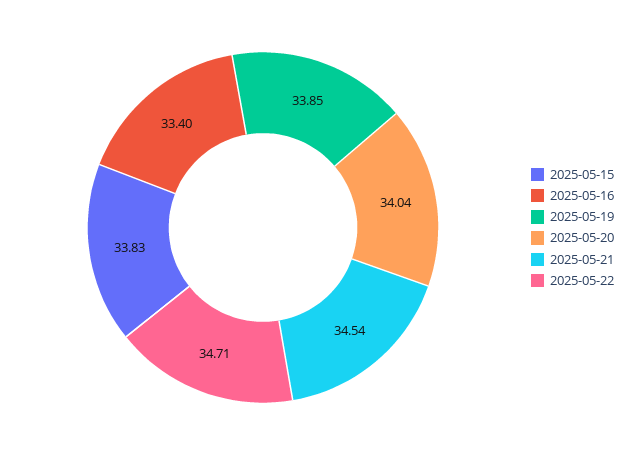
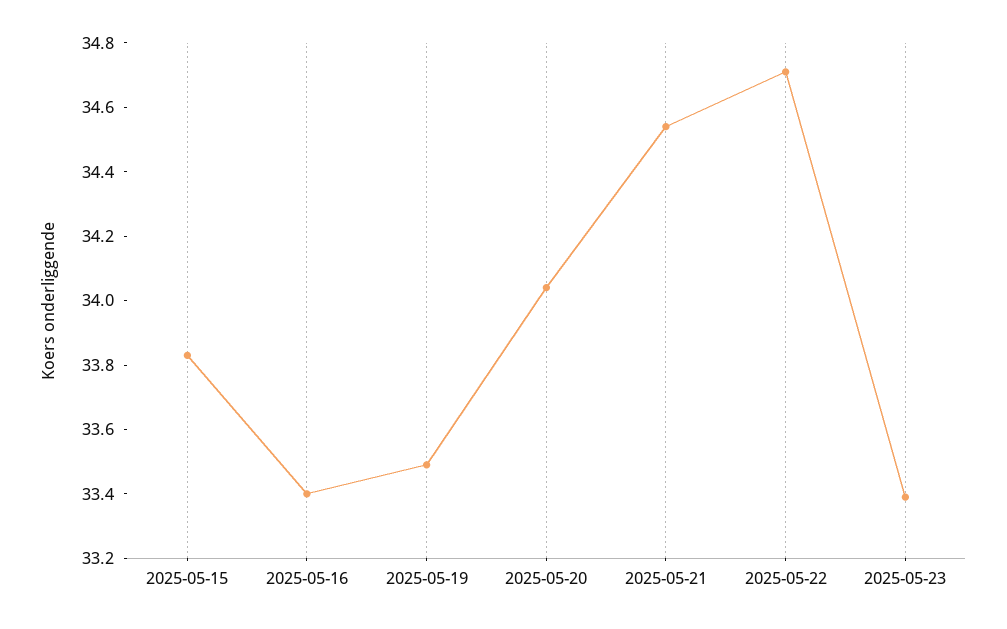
2025-05-19: 33.85 -> 33.5
2025-05-23: none -> 33.4

